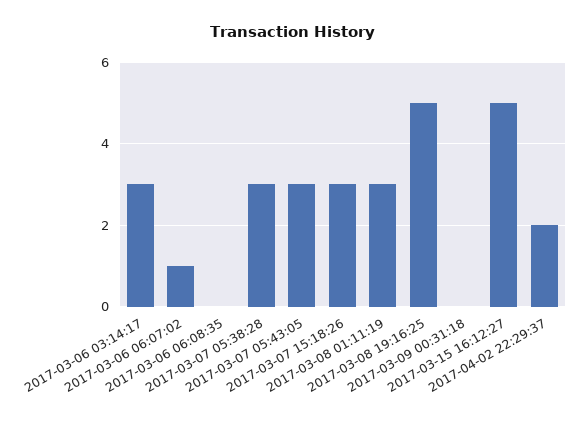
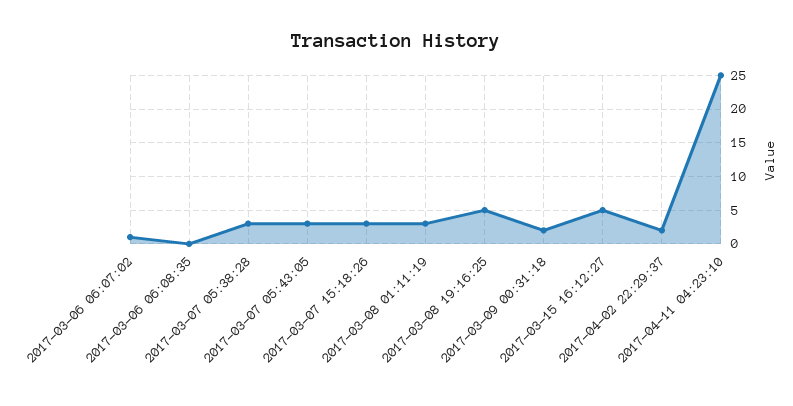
2017-03-06 03:14:17: 3 -> none
2017-03-09 00:31:18: 0 -> 2
2017-04-11 04:23:10: none -> 25

